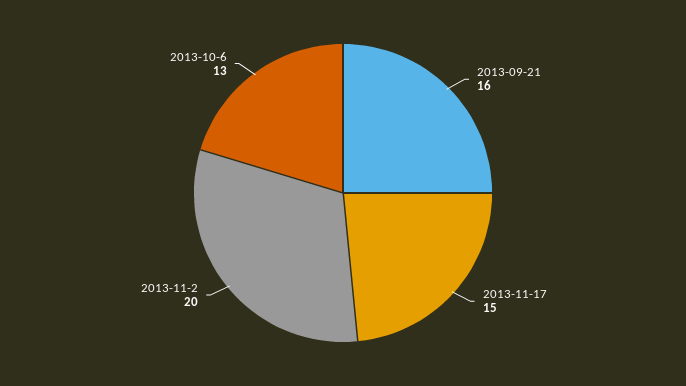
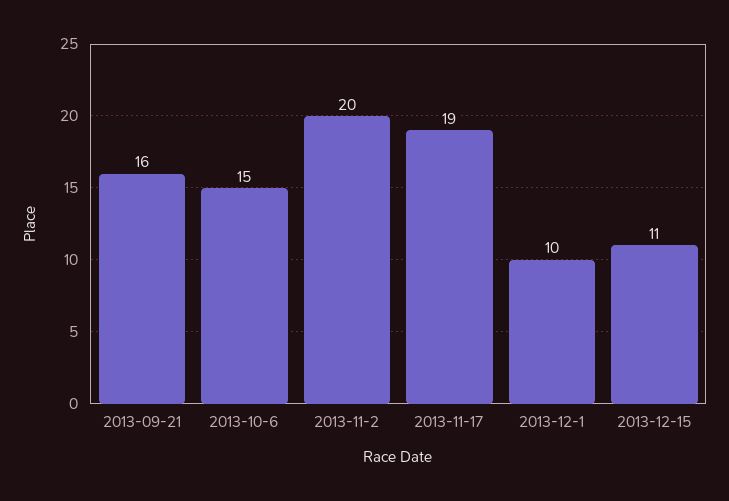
2013-11-17: 15 -> 19
2013-10-6: 13 -> 15
2013-12-1: none -> 10
2013-12-15: none -> 11

